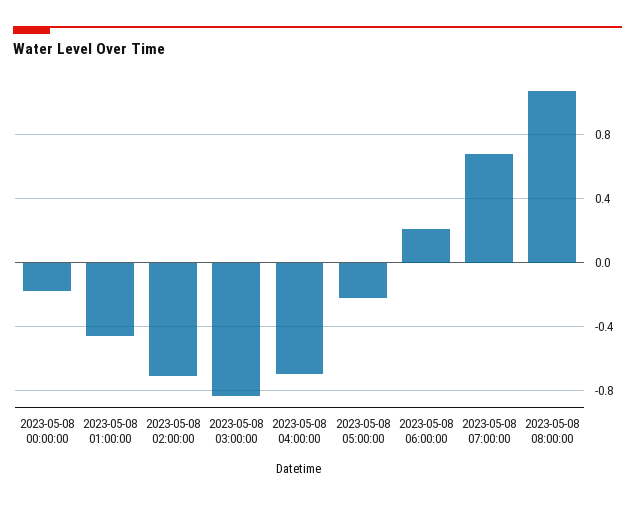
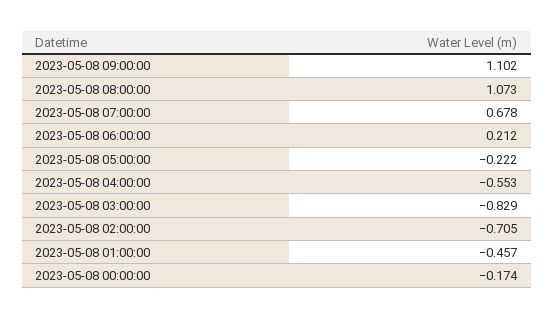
2023-05-08 04:00:00: -0.7 -> -0.553
2023-05-08 09:00:00: none -> 1.102

